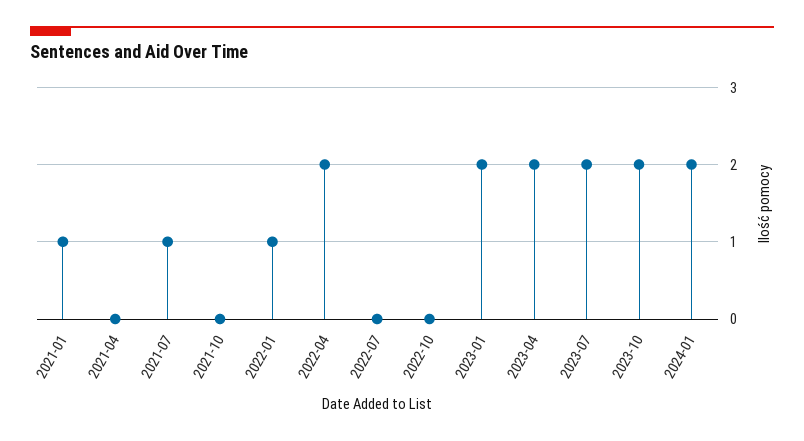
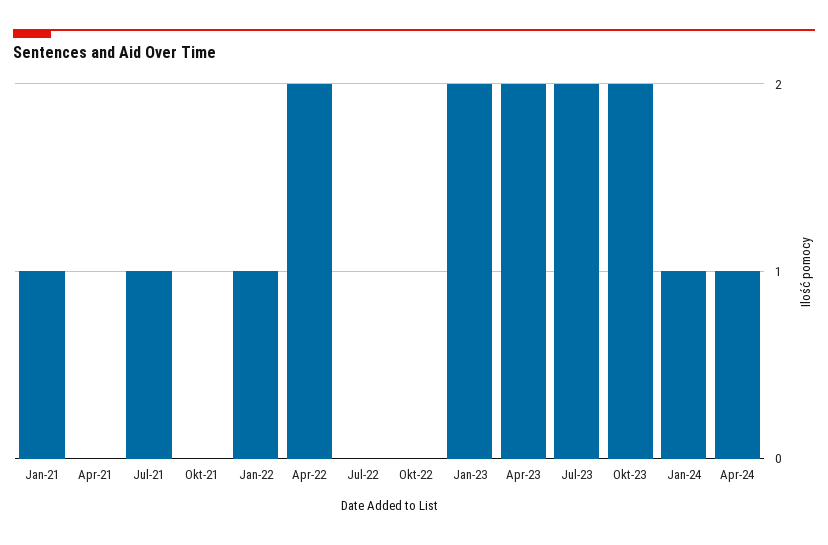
2024-01: 2 -> 1
Apr-24: none -> 1

